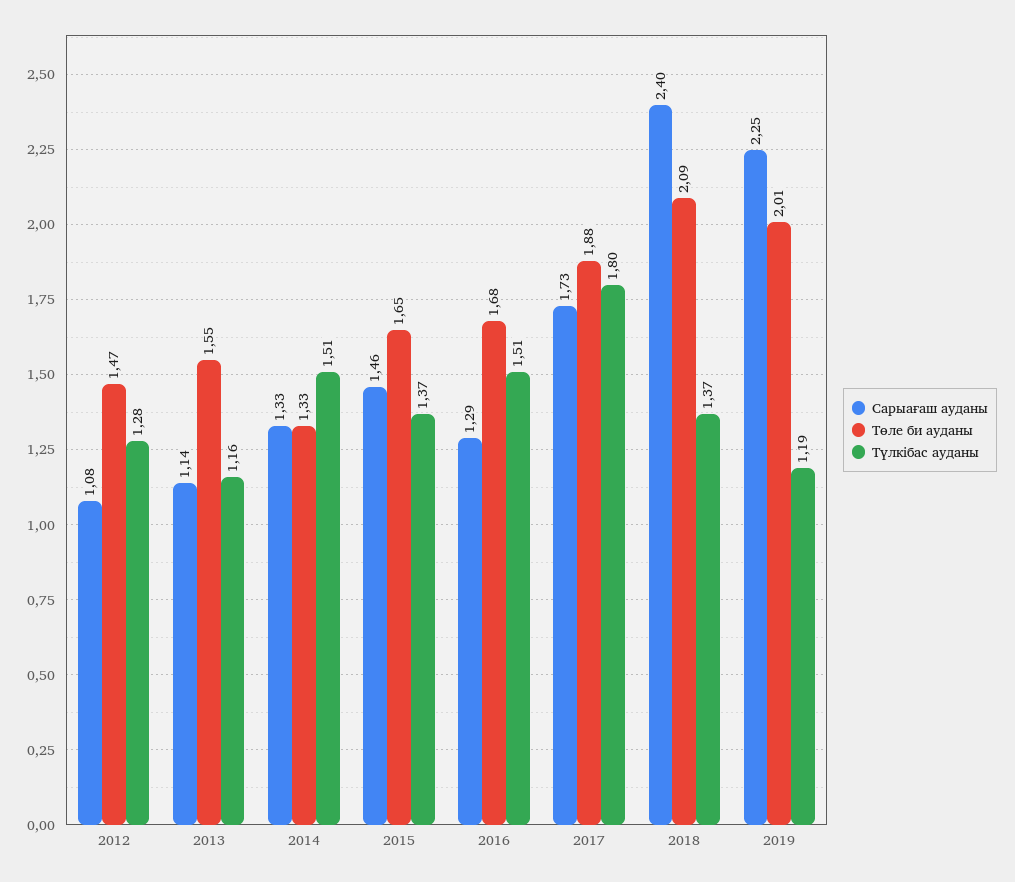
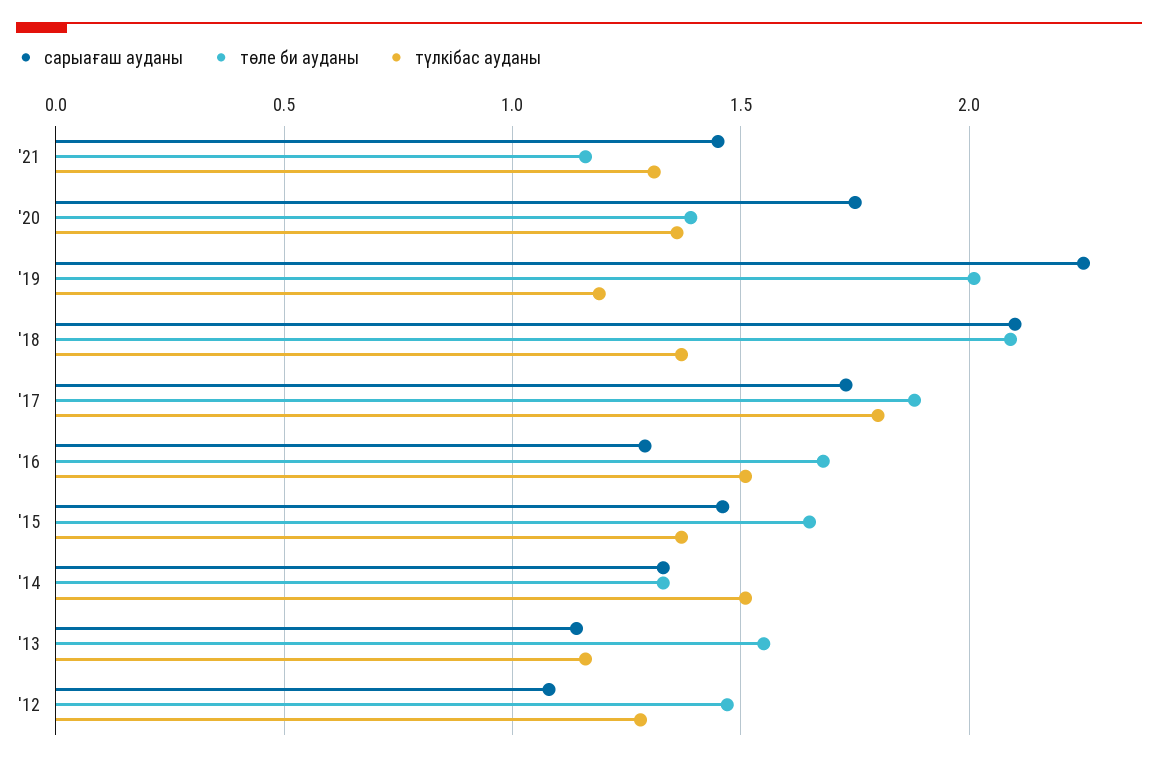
Сарыағаш ауданы, 2018: 2.4 -> 2.1
Сарыағаш ауданы, '21: none -> 1.45
Төле би ауданы, '21: none -> 1.15
Түлкібас ауданы, '21: none -> 1.3
Сарыағаш ауданы, '20: none -> 1.75
Төле би ауданы, '20: none -> 1.4
Түлкібас ауданы, '20: none -> 1.35

